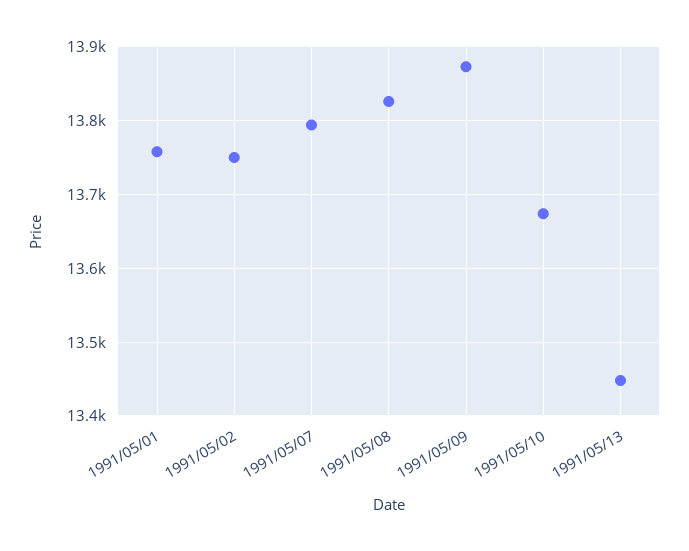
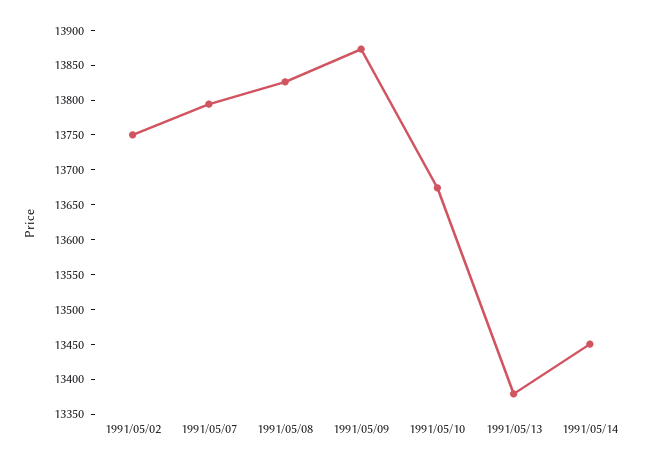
1991/05/01: 13760 -> none
1991/05/13: 13450 -> 13375
1991/05/14: none -> 13450

